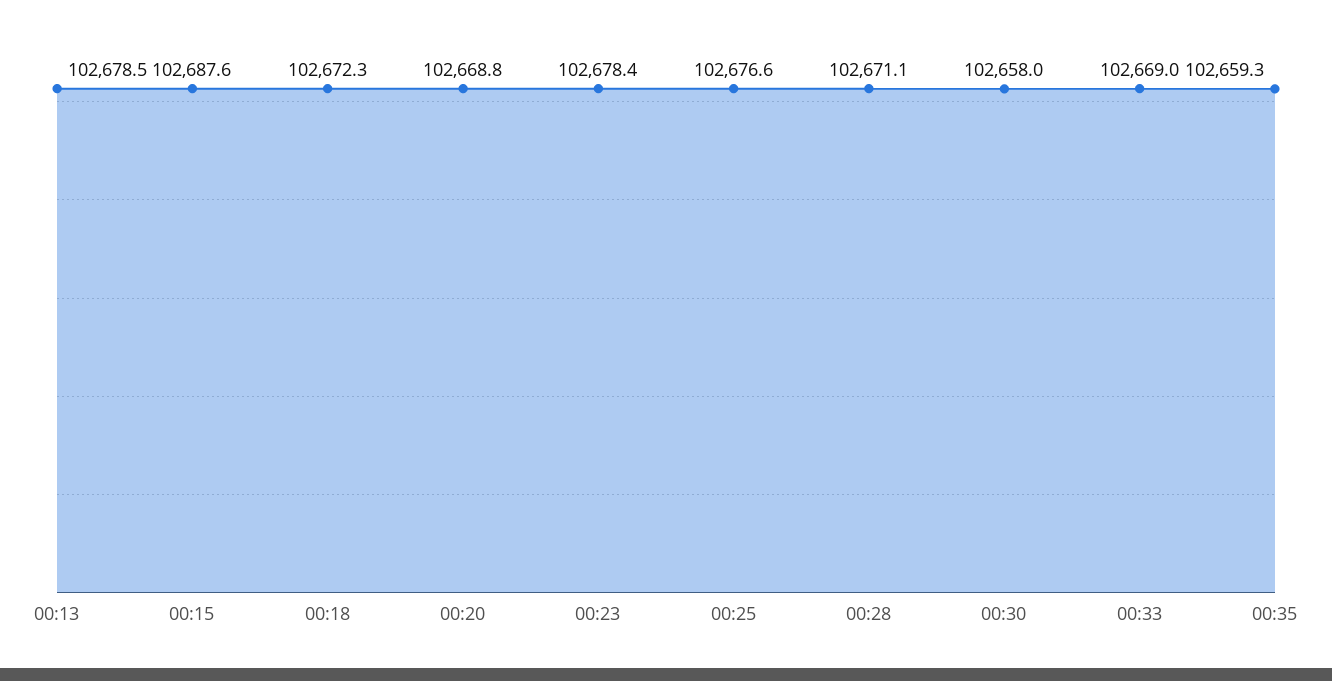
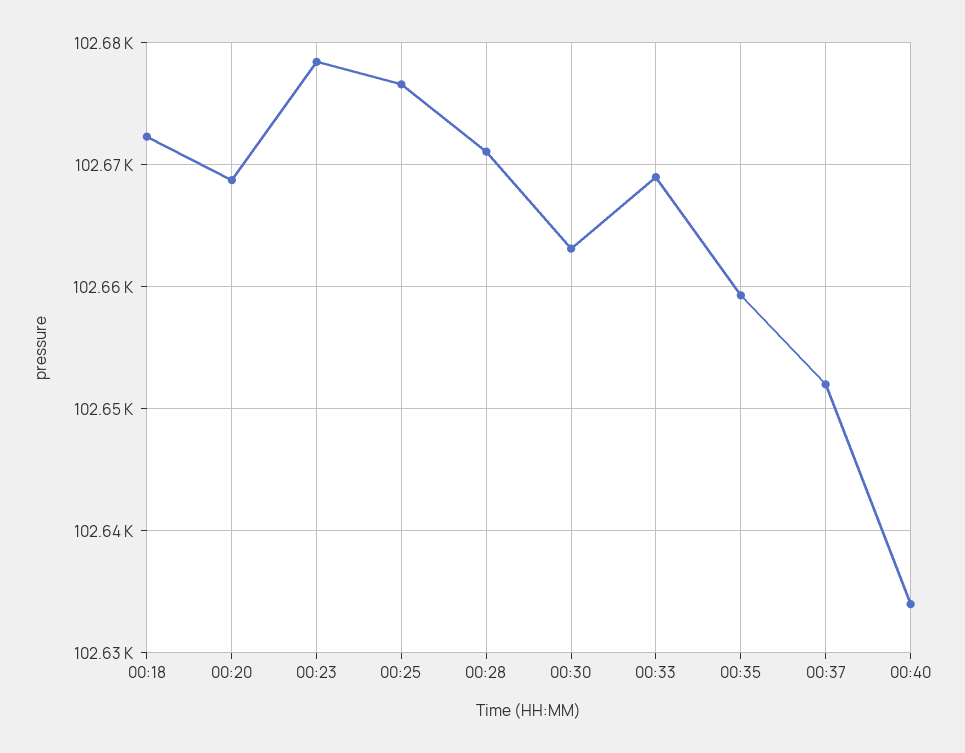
00:13: 102678.5 -> none
00:15: 102687.6 -> none
00:30: 102658 -> 102663
00:37: none -> 102652
00:40: none -> 102634

